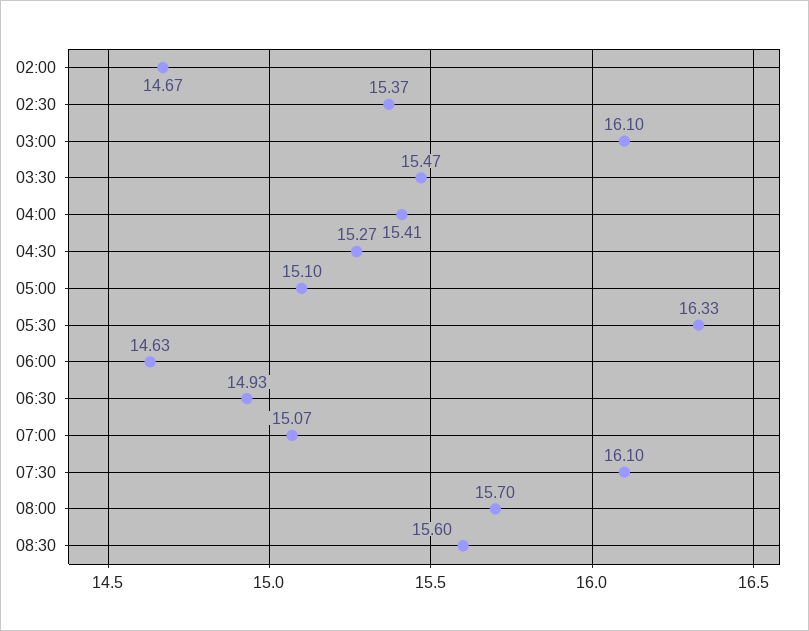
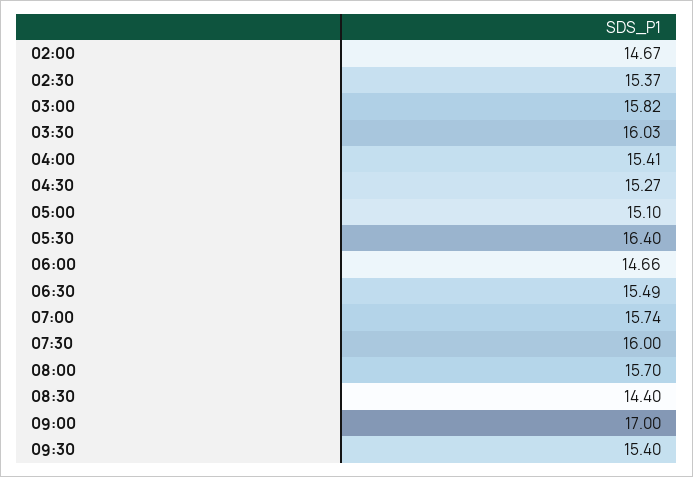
03:00: 16.1 -> 15.82
03:30: 15.47 -> 16.03
05:30: 16.33 -> 16.4
06:00: 14.63 -> 14.66
06:30: 14.93 -> 15.49
07:00: 15.07 -> 15.74
07:30: 16.1 -> 16
08:30: 15.6 -> 14.4
09:00: none -> 17
09:30: none -> 15.4

